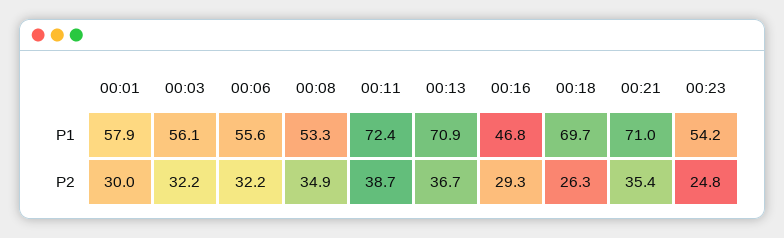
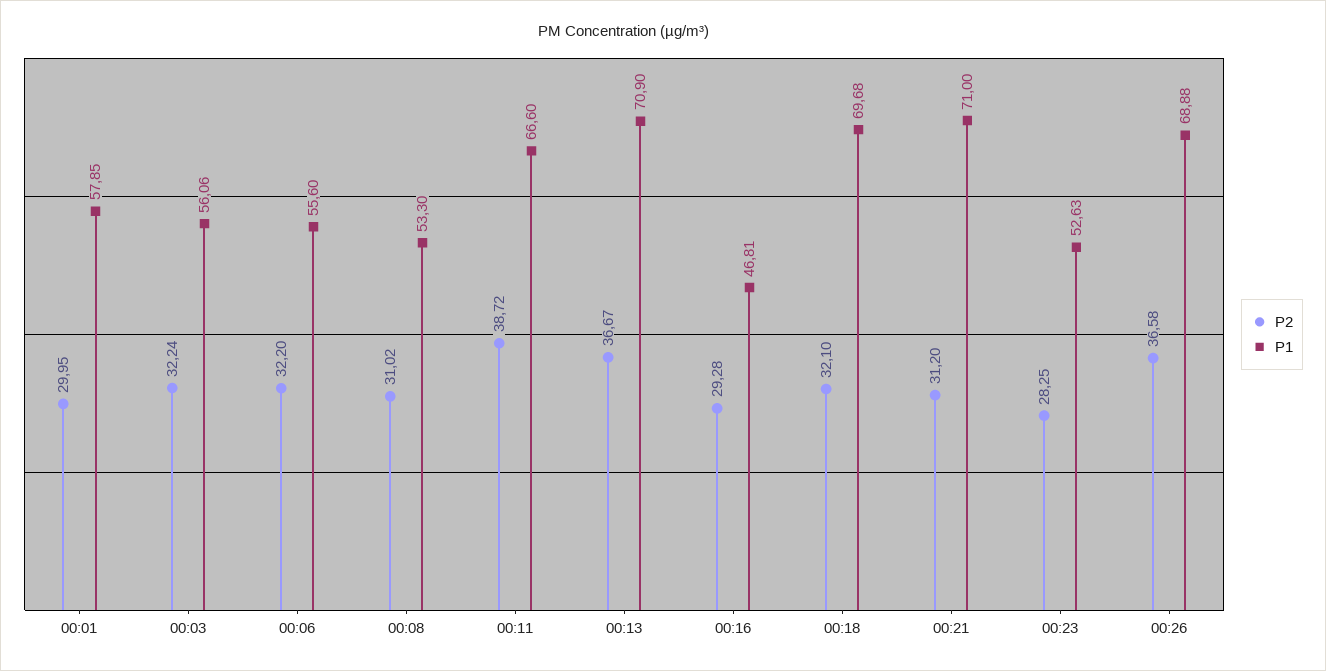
P1, 00:11: 72.4 -> 66.6
P1, 00:23: 54.2 -> 52.63
P2, 00:08: 34.9 -> 31.02
P2, 00:18: 26.3 -> 32.1
P2, 00:21: 35.4 -> 31.2
P2, 00:23: 24.8 -> 28.25
P2, 00:26: none -> 36.58
P1, 00:26: none -> 68.88

